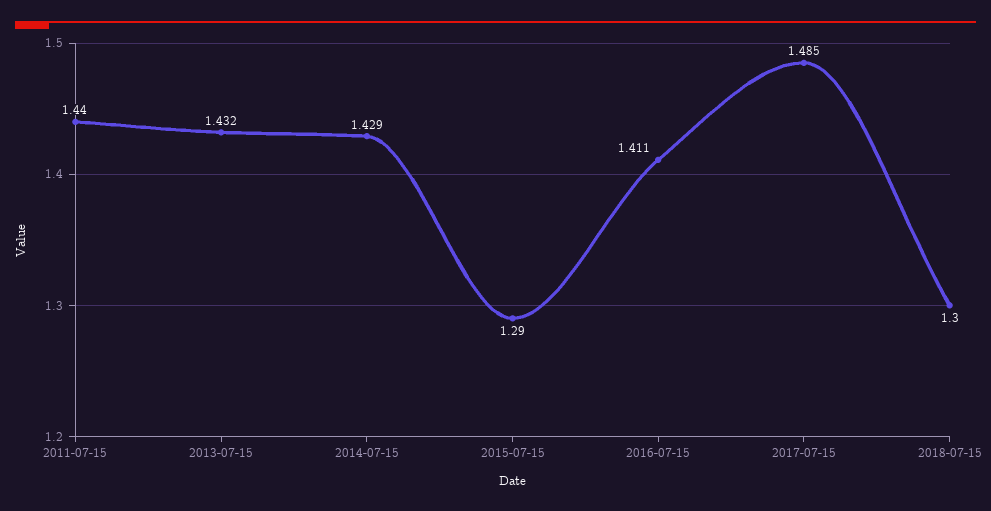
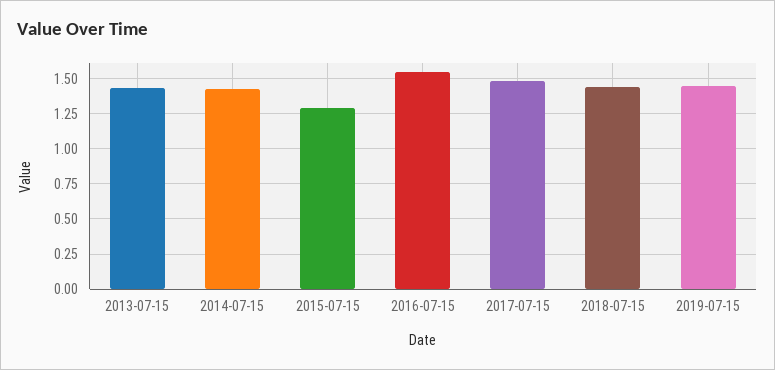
2011-07-15: 1.44 -> none
2016-07-15: 1.411 -> 1.55
2018-07-15: 1.3 -> 1.45
2019-07-15: none -> 1.45

